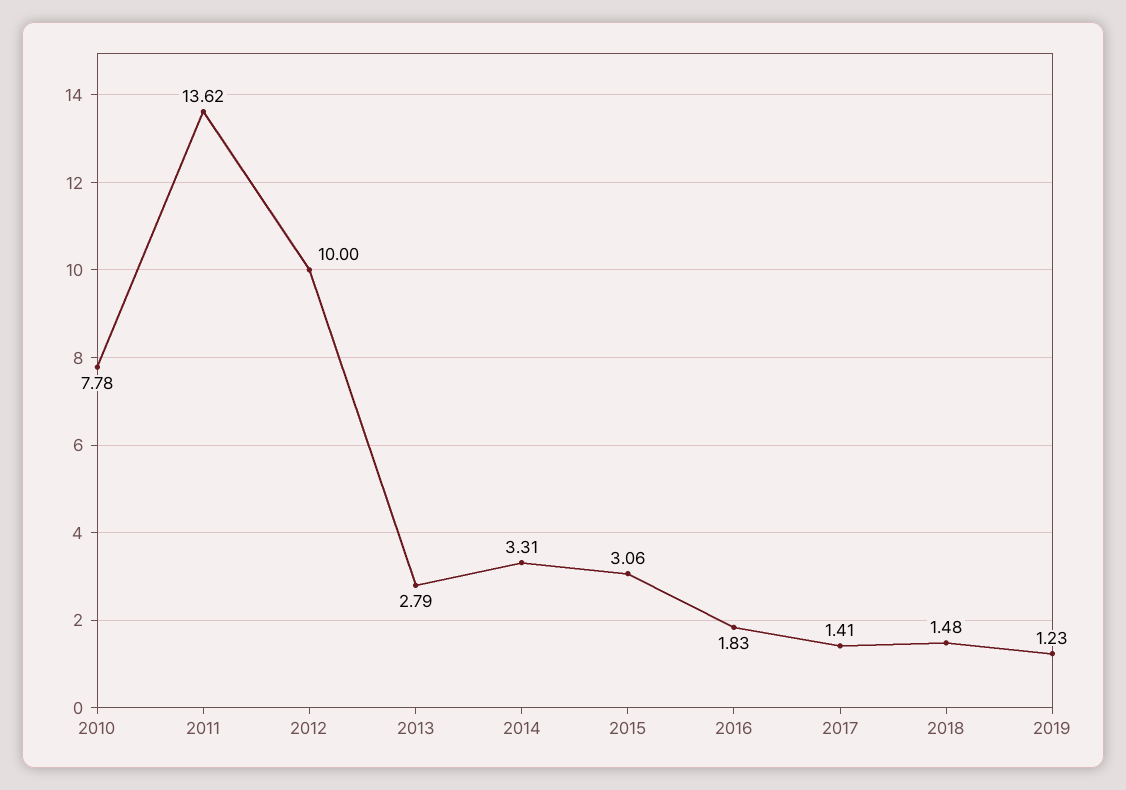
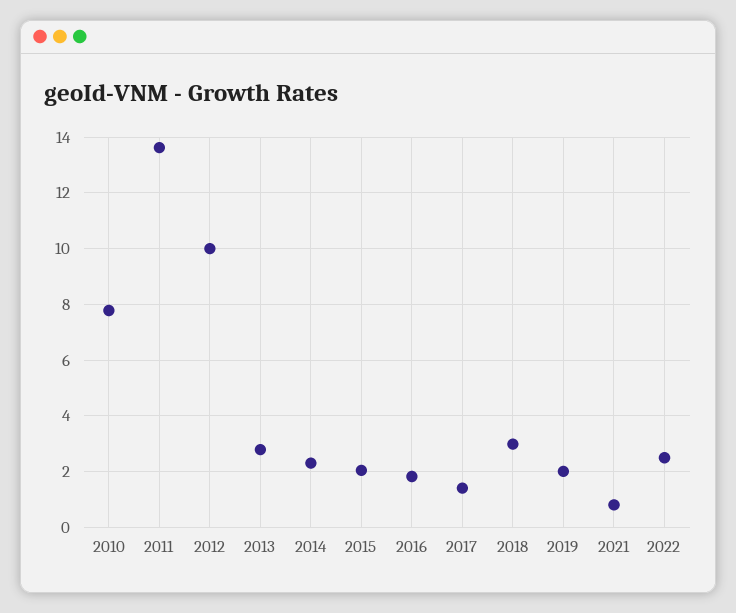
2014: 3.31 -> 2.25
2015: 3.06 -> 2
2018: 1.48 -> 3
2019: 1.23 -> 2
2021: none -> 0.75
2022: none -> 2.5

